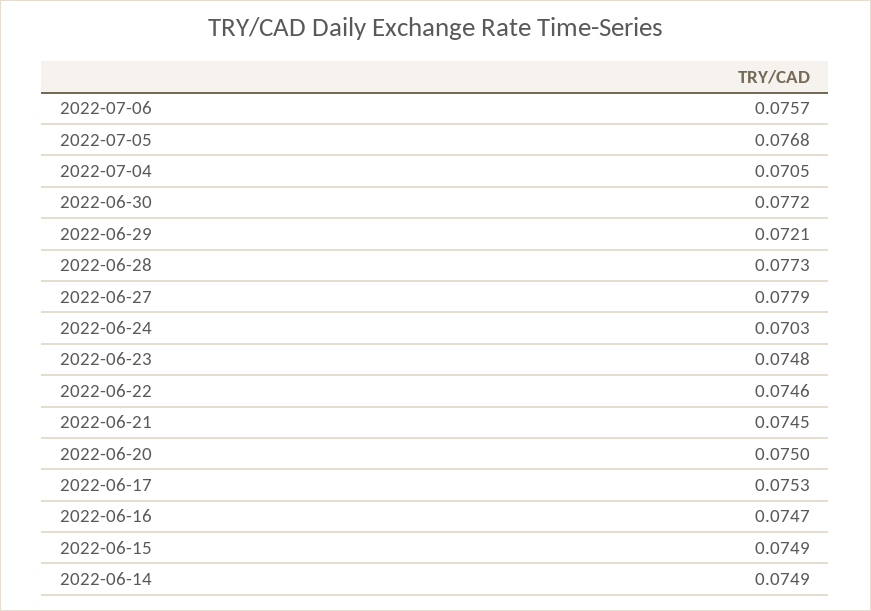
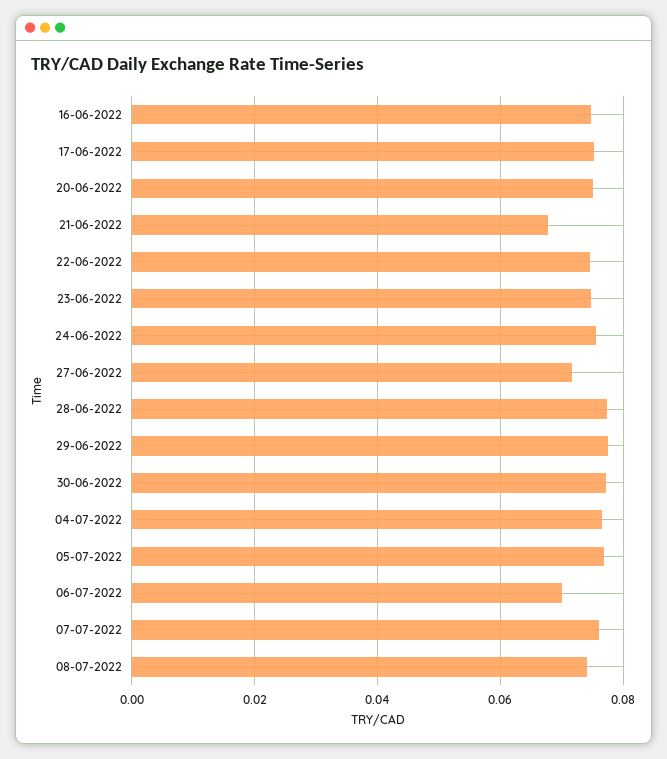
2022-07-06: 0.0757 -> 0.07
2022-07-04: 0.0705 -> 0.076
2022-06-29: 0.0721 -> 0.078
2022-06-27: 0.0779 -> 0.072
2022-06-24: 0.0703 -> 0.076
2022-06-21: 0.0745 -> 0.068
2022-06-15: 0.0749 -> none
2022-06-14: 0.0749 -> none
07-07-2022: none -> 0.076
08-07-2022: none -> 0.074

